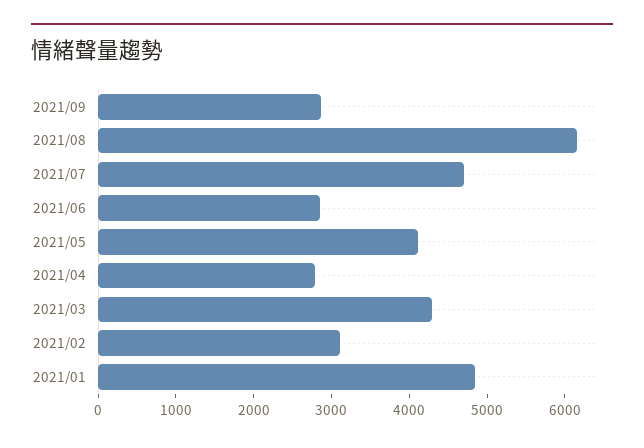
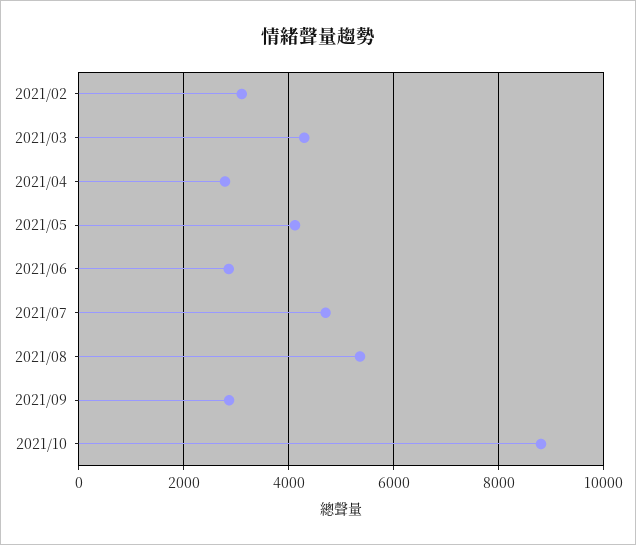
2021/08: 6200 -> 5400
2021/01: 4800 -> none
2021/10: none -> 8800

